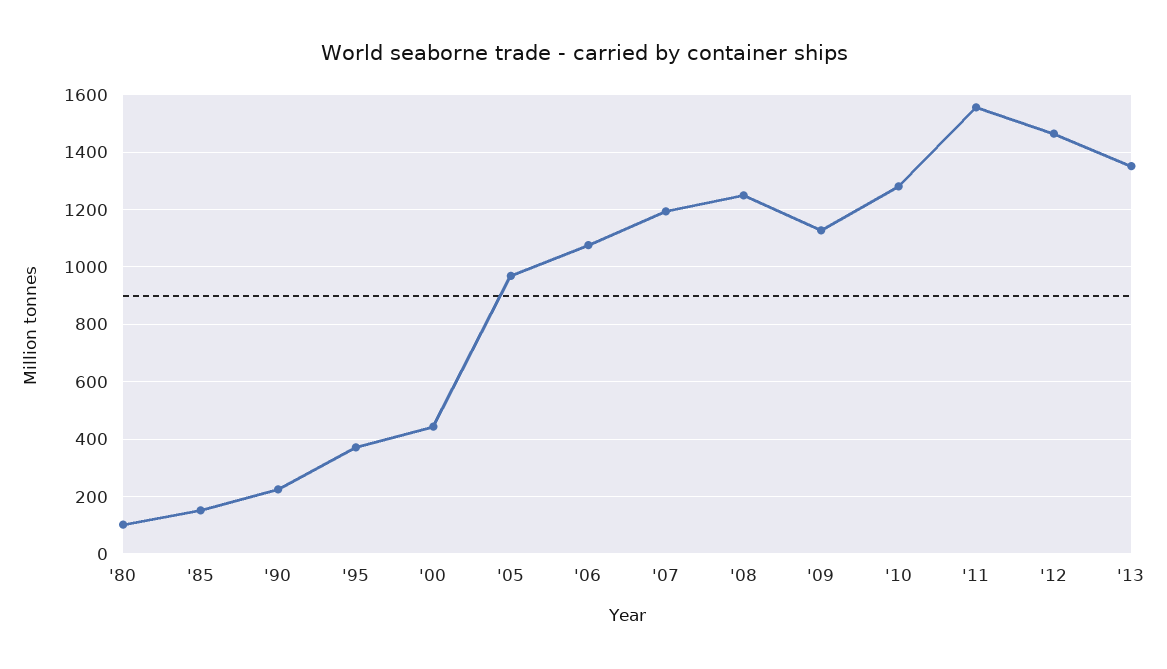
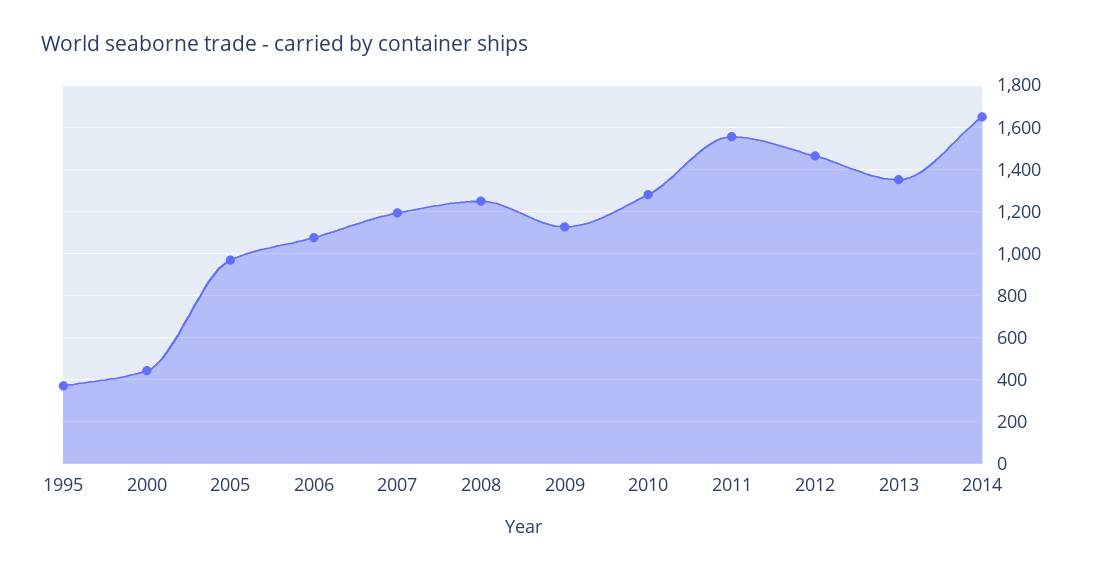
'80: 100 -> none
'85: 150 -> none
'90: 225 -> none
2014: none -> 1650

